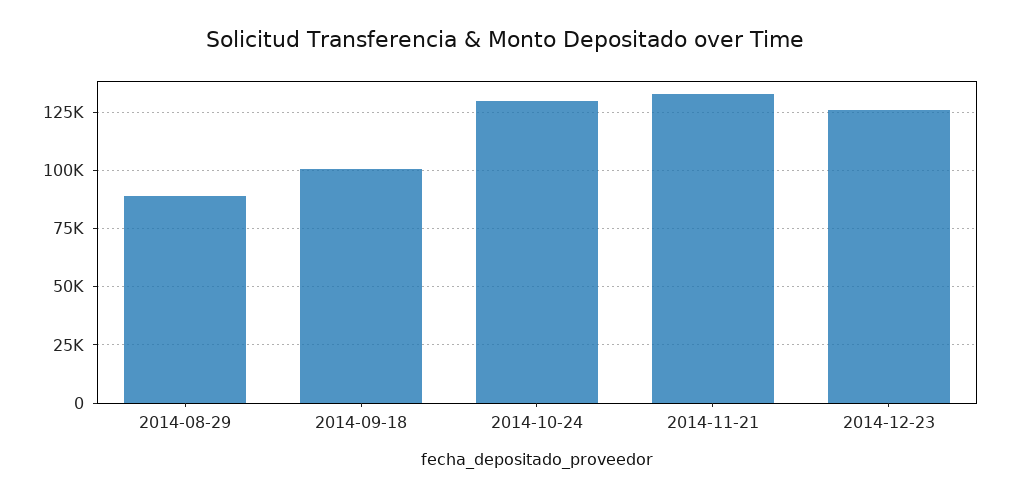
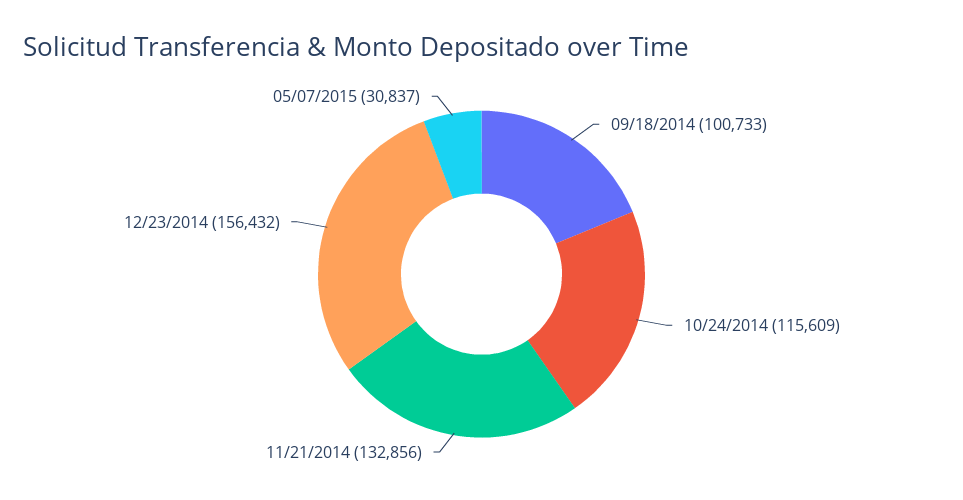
2014-08-29: 90000 -> none
2014-10-24: 130000 -> 115609
2014-12-23: 125000 -> 156432
05/07/2015: none -> 30837

